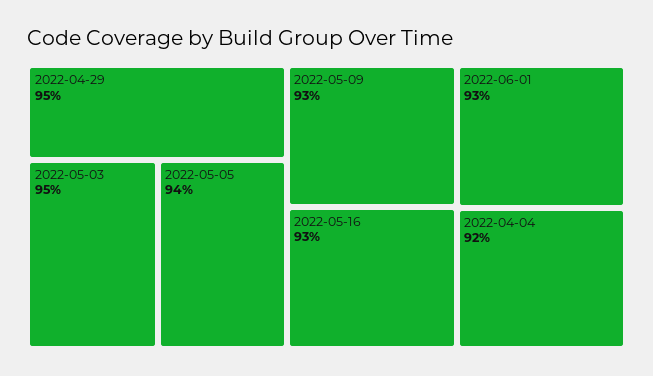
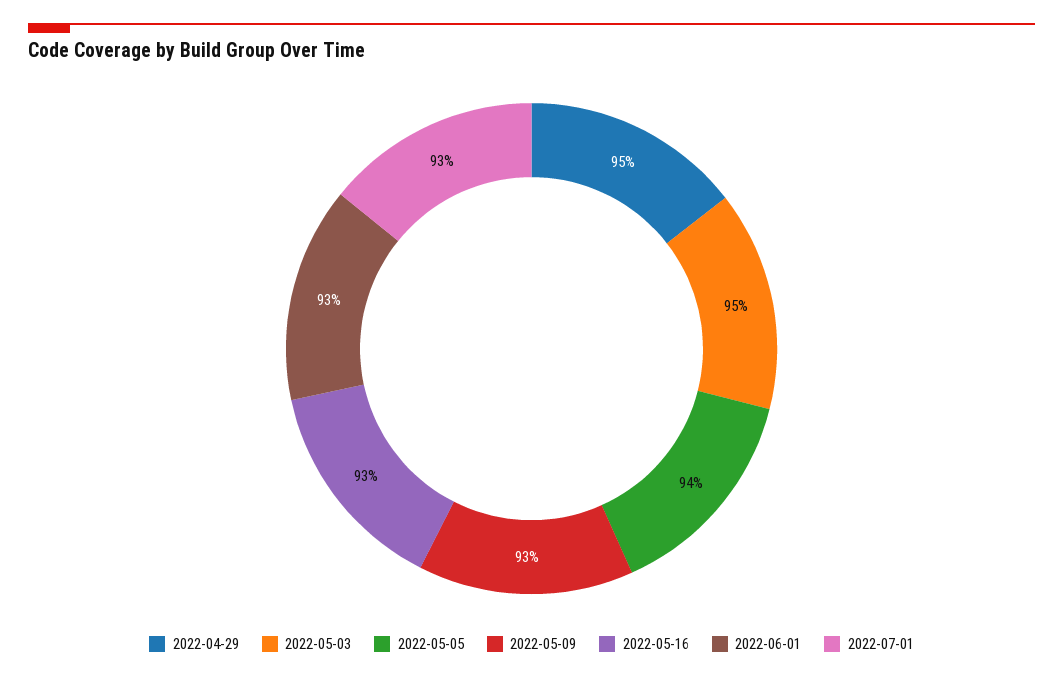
2022-04-04: 92 -> none
2022-07-01: none -> 93

